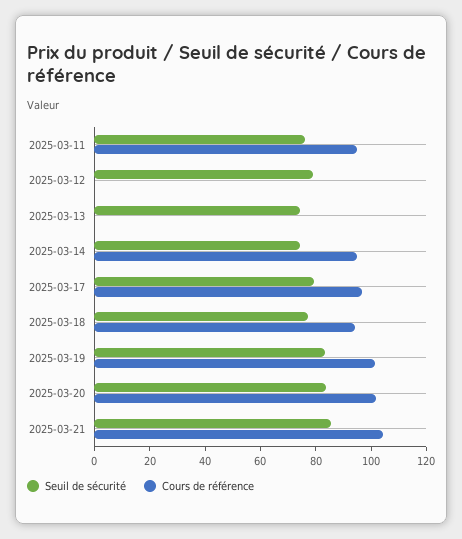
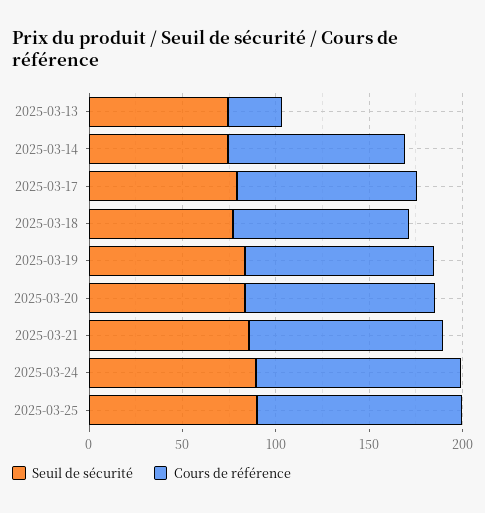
Seuil de sécurité, 2025-03-11: 75 -> none
Cours de référence, 2025-03-11: 95 -> none
Seuil de sécurité, 2025-03-12: 80 -> none
Cours de référence, 2025-03-12: 0 -> none
Cours de référence, 2025-03-13: 0 -> 30
Seuil de sécurité, 2025-03-24: none -> 90
Cours de référence, 2025-03-24: none -> 110
Seuil de sécurité, 2025-03-25: none -> 90
Cours de référence, 2025-03-25: none -> 110

